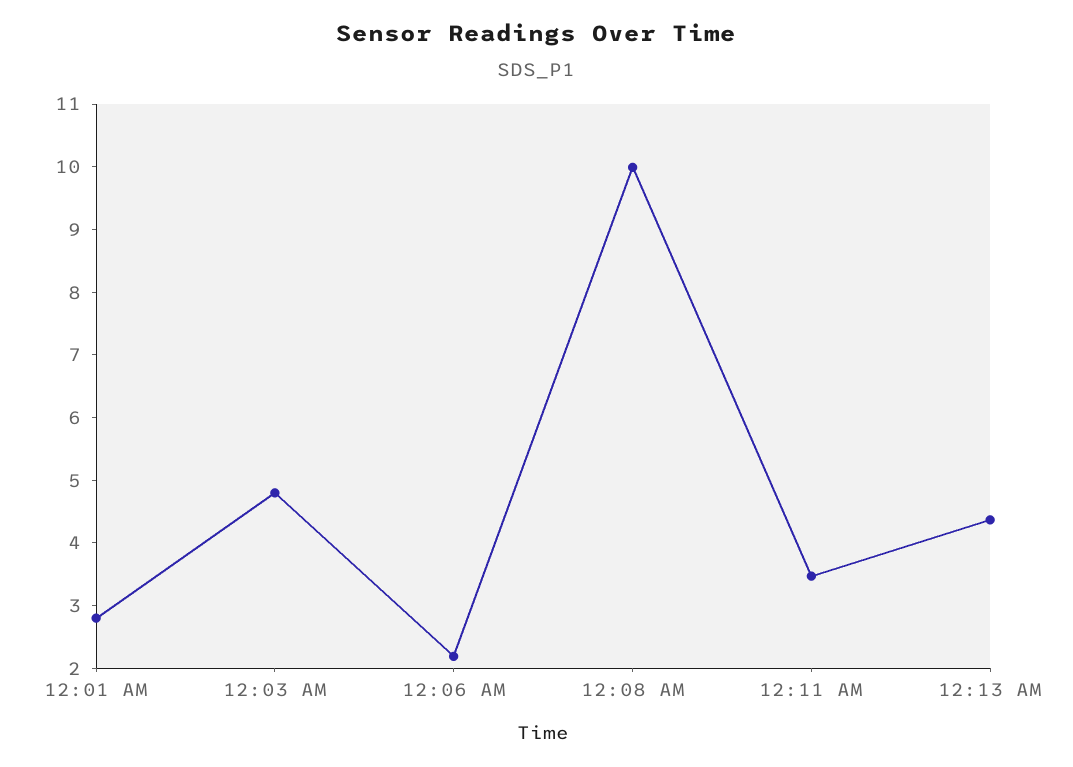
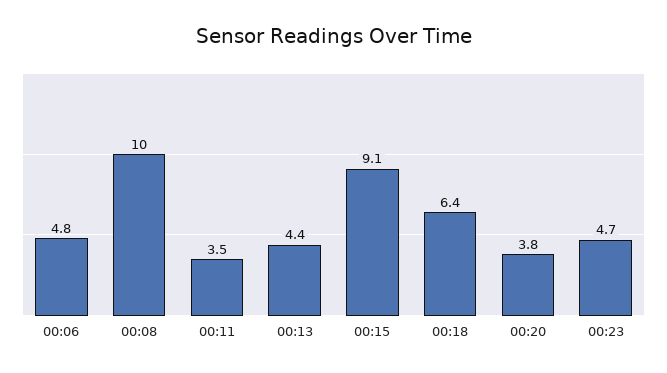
12:01 AM: 2.8 -> none
12:03 AM: 4.8 -> none
12:06 AM: 2.2 -> 4.8
00:15: none -> 9.1
00:18: none -> 6.4
00:20: none -> 3.8
00:23: none -> 4.7

